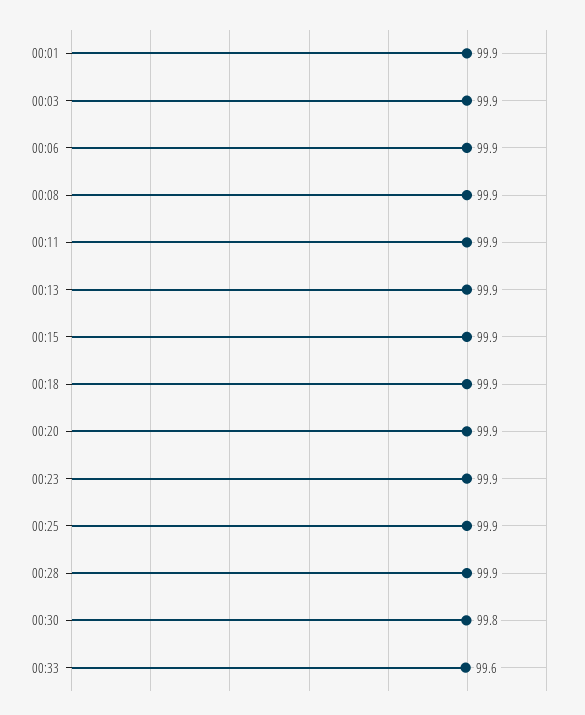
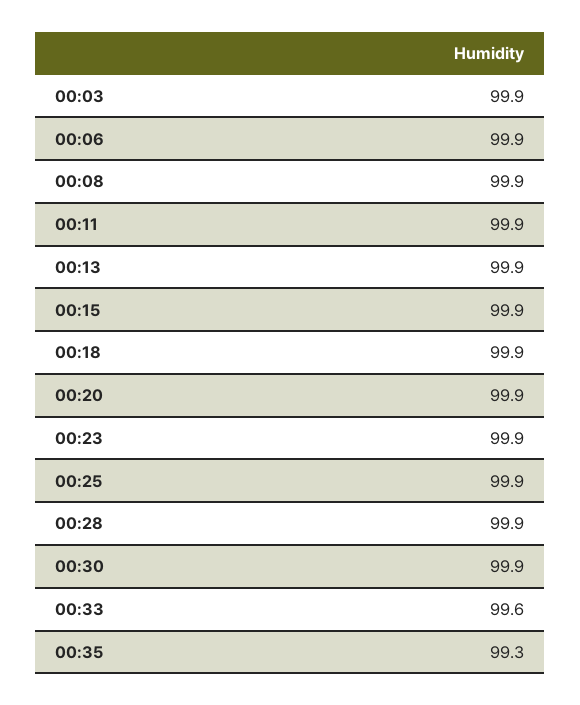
00:01: 99.9 -> none
00:30: 99.8 -> 99.9
00:35: none -> 99.3

